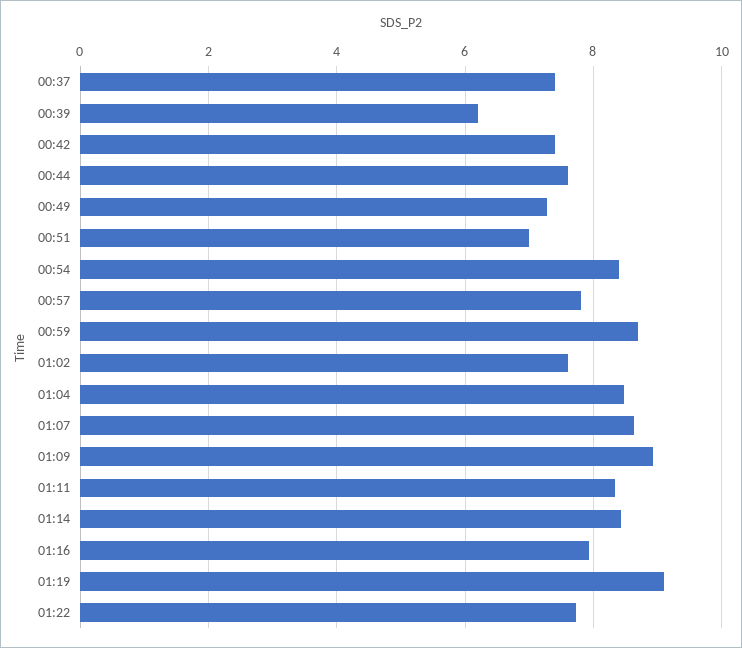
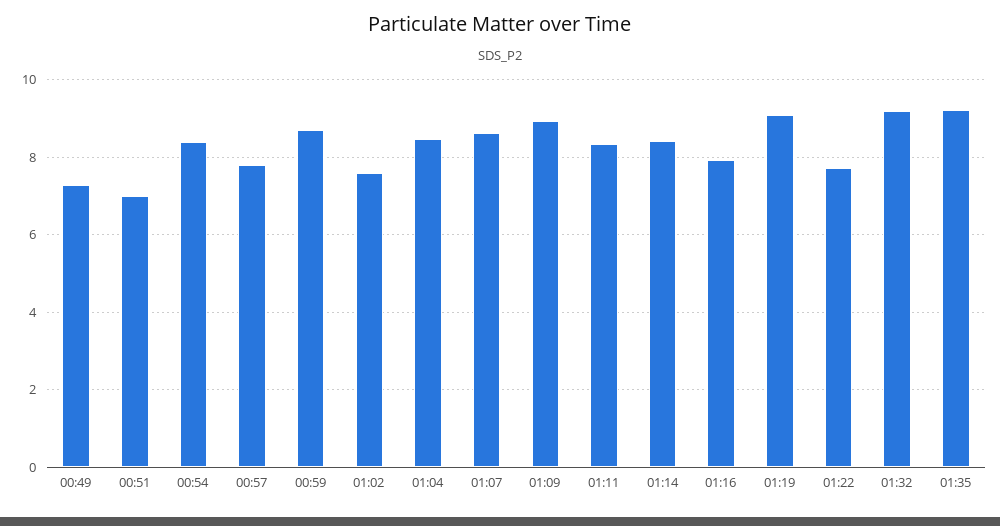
00:37: 7.4 -> none
00:39: 6.2 -> none
00:42: 7.4 -> none
00:44: 7.6 -> none
01:32: none -> 9.2
01:35: none -> 9.2

